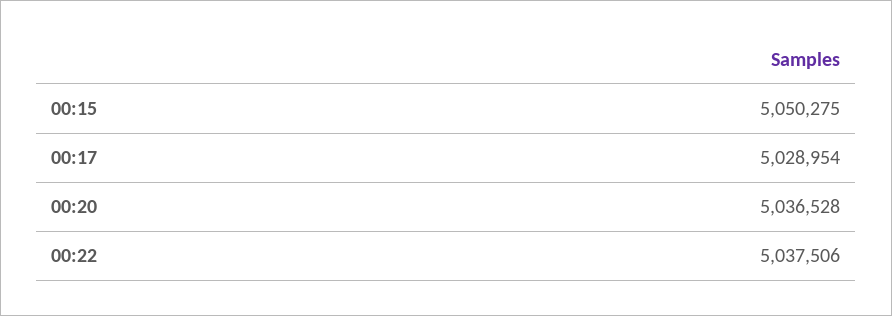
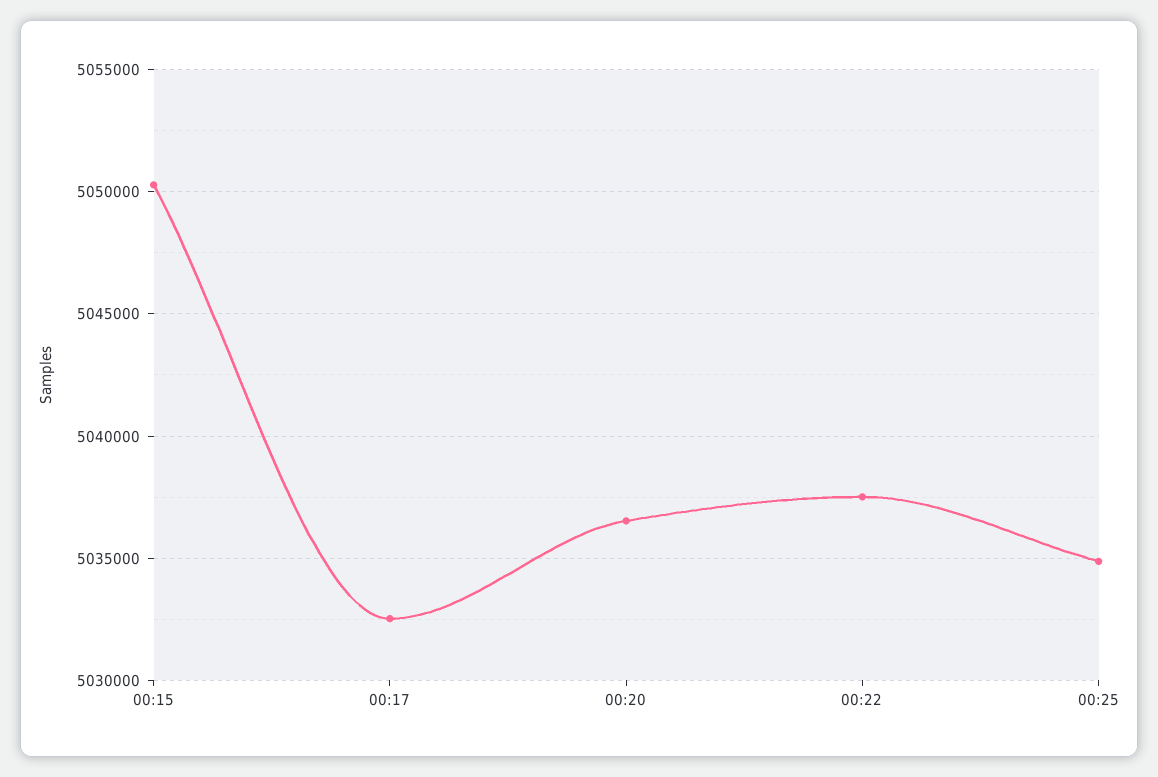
00:17: 5028954 -> 5032500
00:25: none -> 5035000

